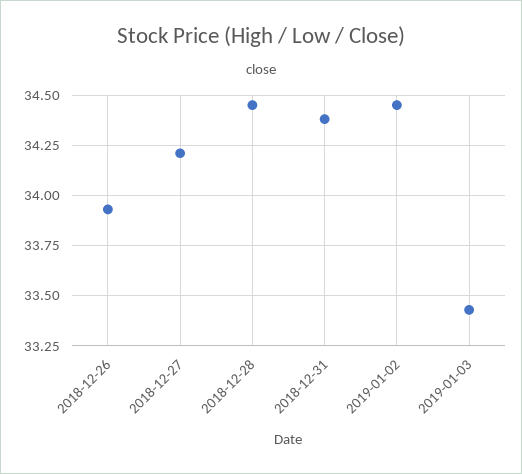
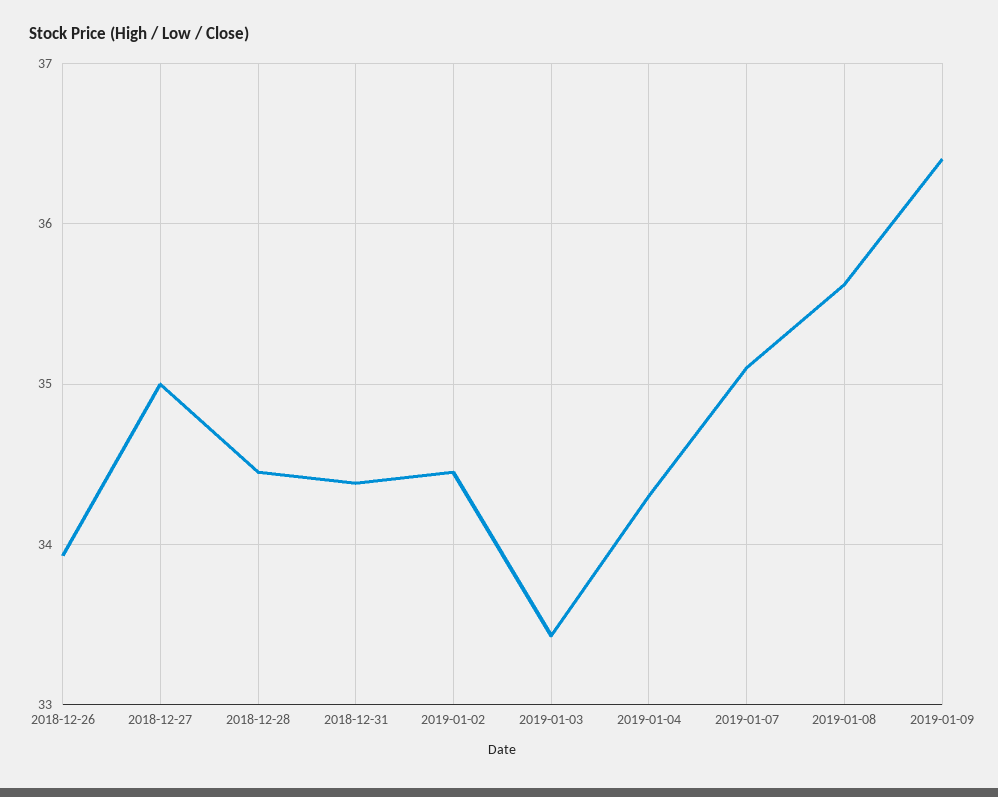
2018-12-27: 34.2 -> 35
2019-01-04: none -> 34.3
2019-01-07: none -> 35.1
2019-01-08: none -> 35.6
2019-01-09: none -> 36.4

